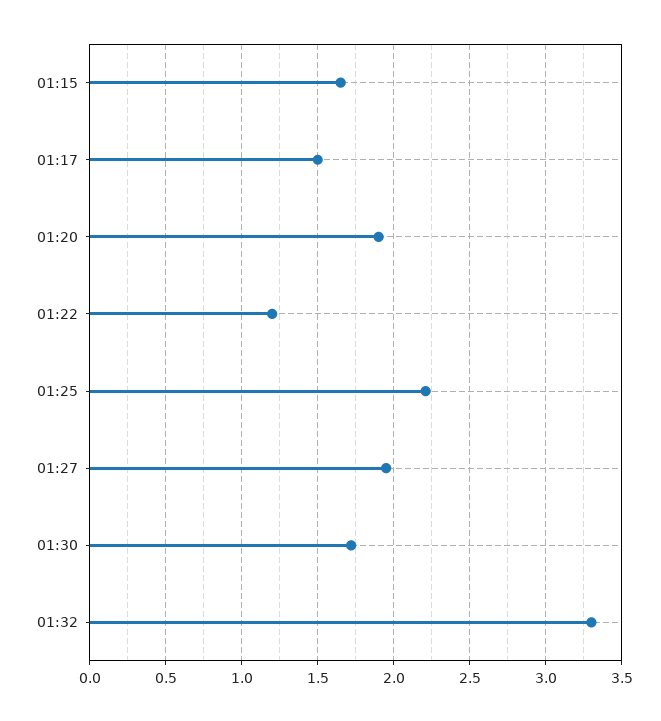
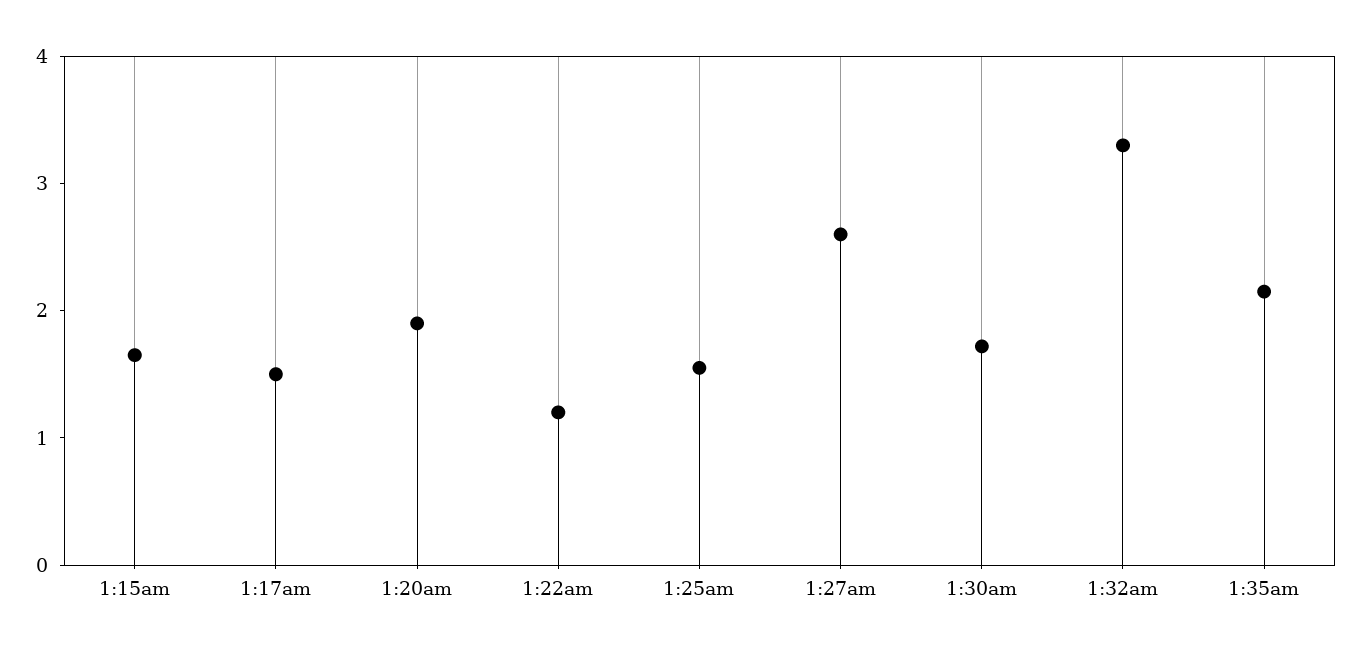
01:25: 2.2 -> 1.6
01:27: 1.95 -> 2.6
1:35am: none -> 2.2

